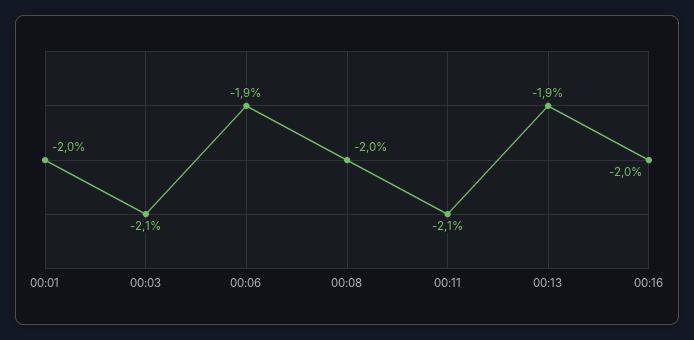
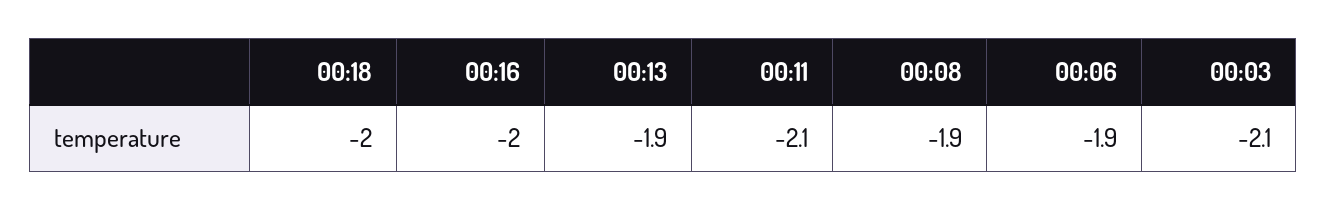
00:01: -2 -> none
00:08: -2 -> -1.9
00:18: none -> -2

